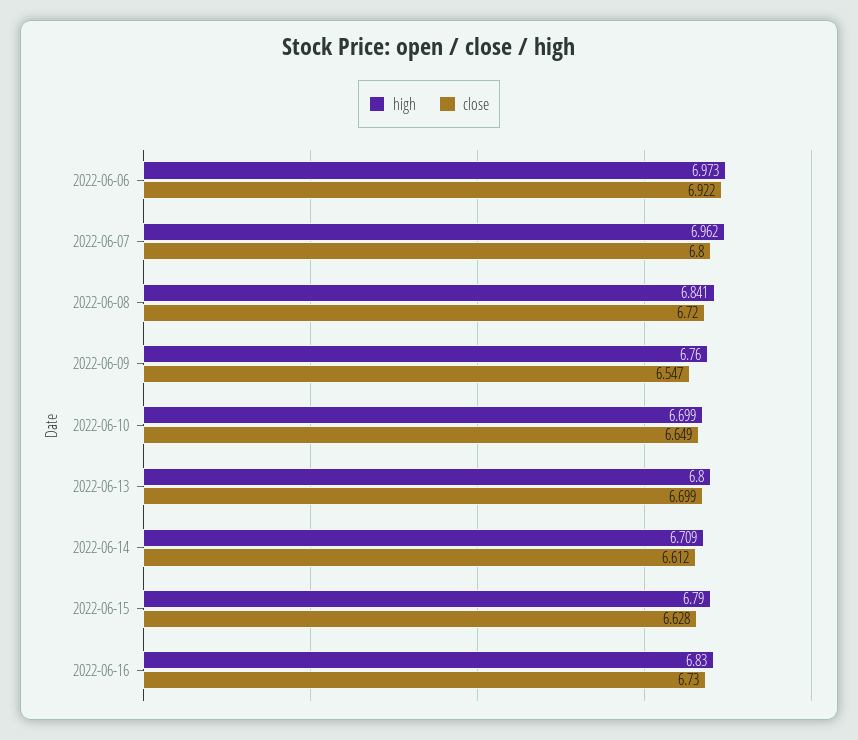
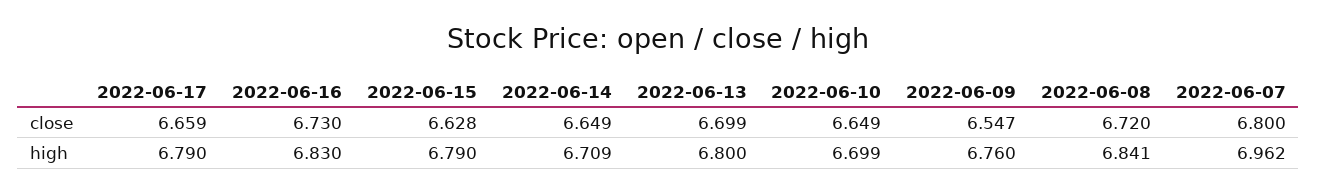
high, 2022-06-06: 6.973 -> none
close, 2022-06-06: 6.922 -> none
close, 2022-06-14: 6.612 -> 6.649
close, 2022-06-17: none -> 6.659
high, 2022-06-17: none -> 6.79

